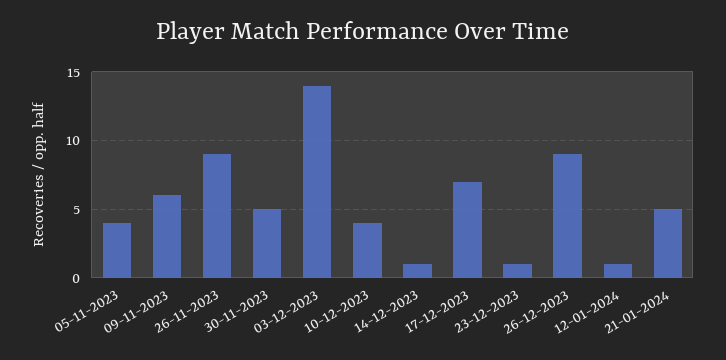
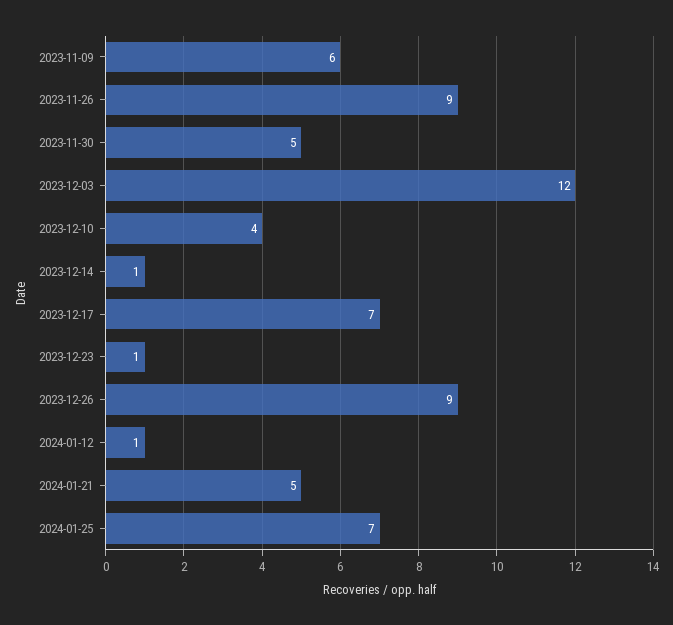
05-11-2023: 4 -> none
03-12-2023: 14 -> 12
2024-01-25: none -> 7

